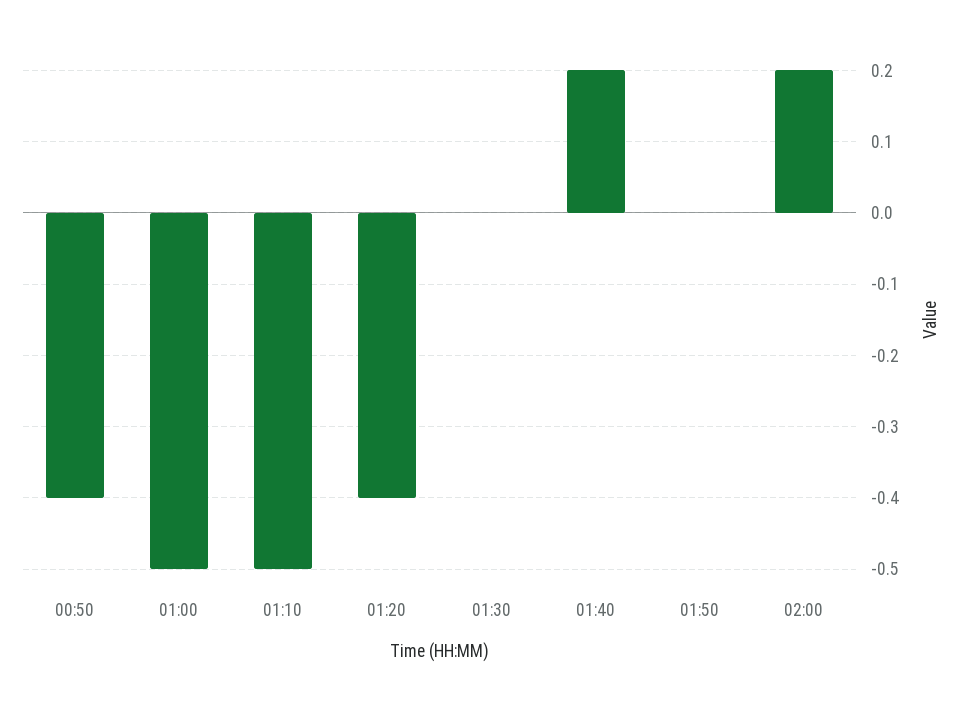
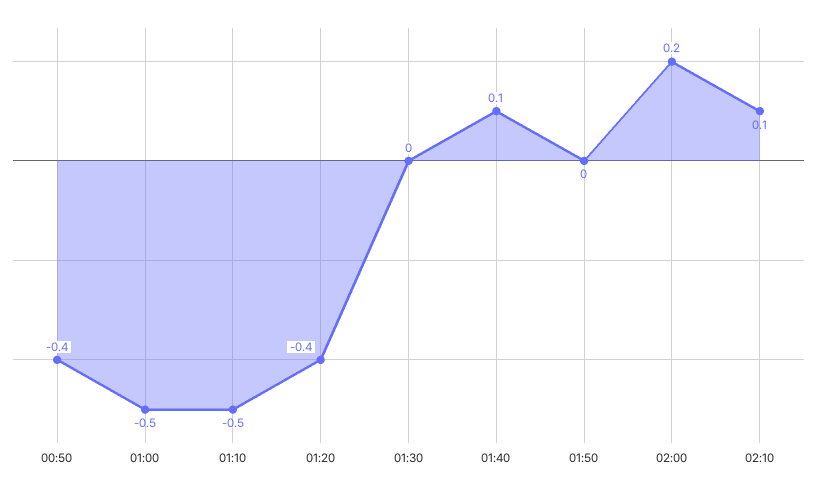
01:40: 0.2 -> 0.1
02:10: none -> 0.1

